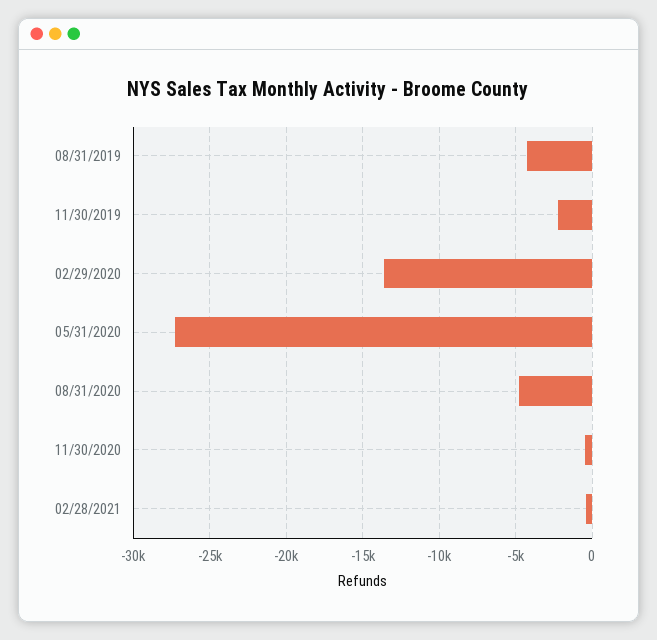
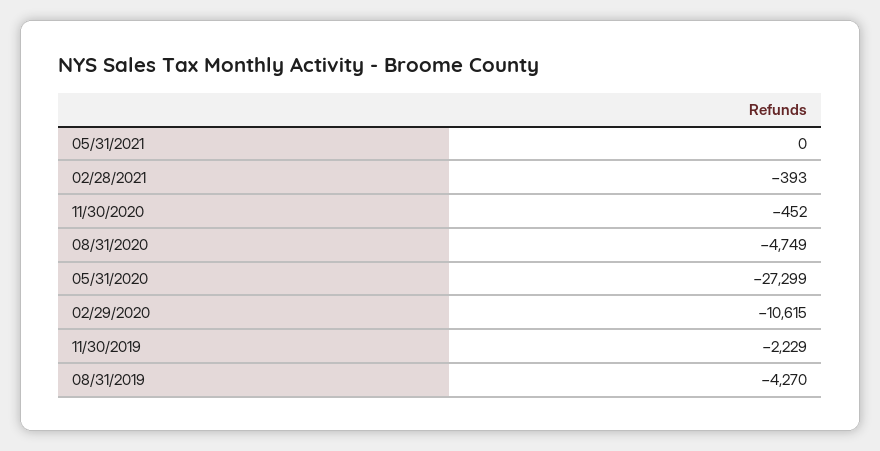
02/29/2020: -13500 -> -10615
05/31/2021: none -> 0

